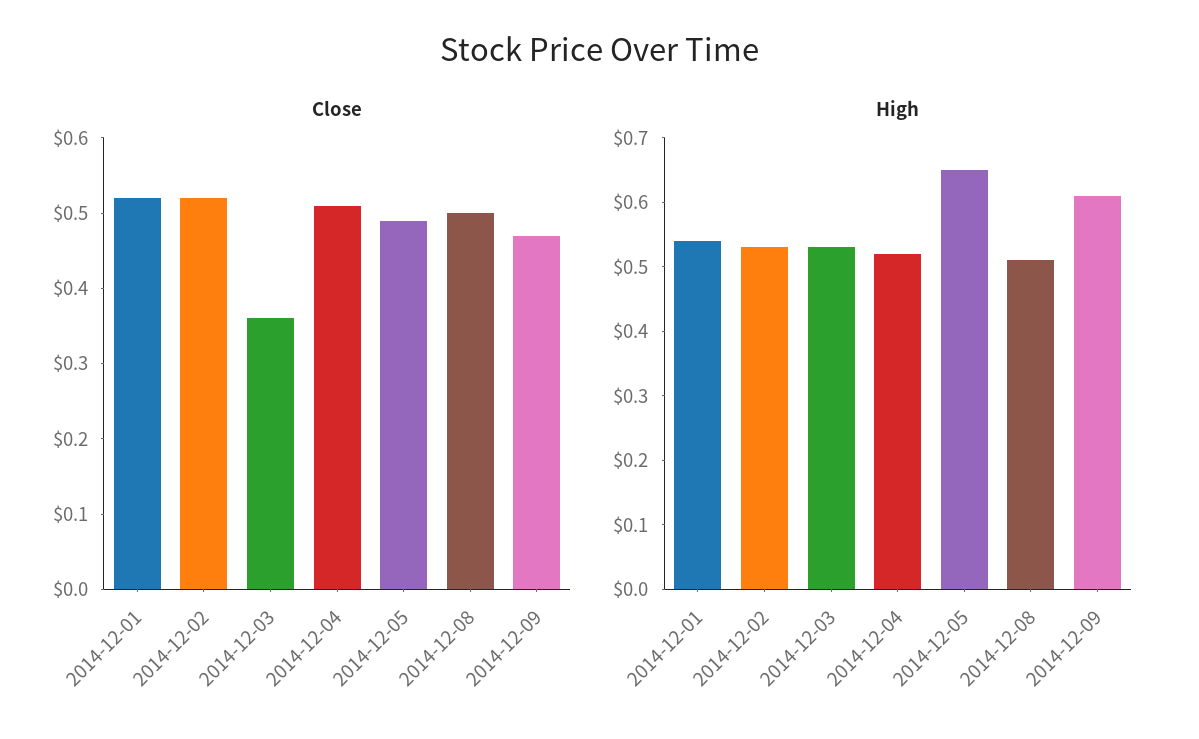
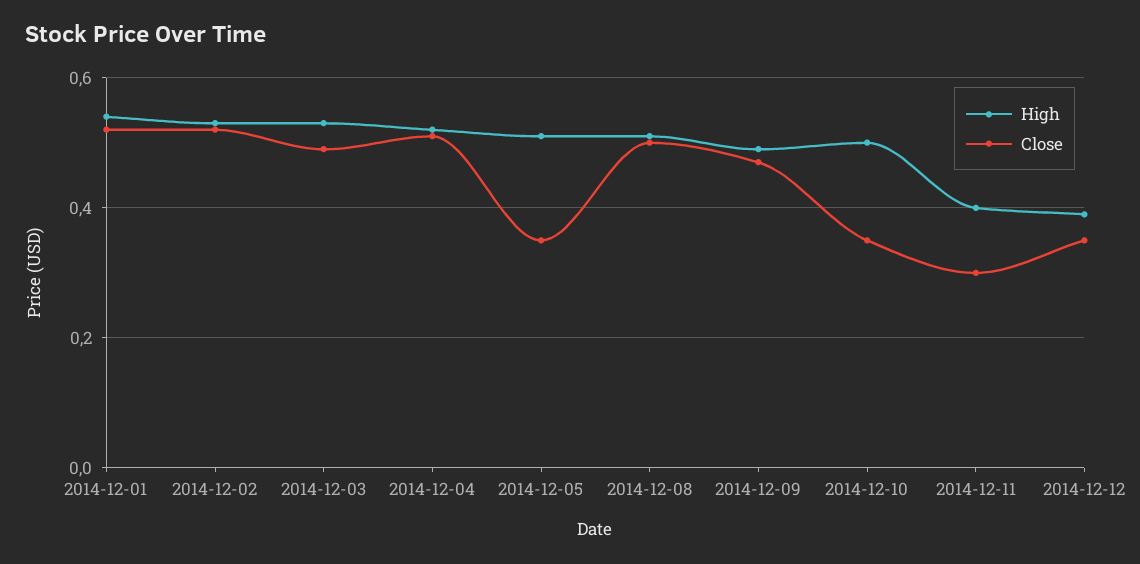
Close, 2014-12-03: 0.35 -> 0.5
Close, 2014-12-05: 0.5 -> 0.35
High, 2014-12-05: 0.65 -> 0.5
High, 2014-12-09: 0.6 -> 0.5
High, 2014-12-10: none -> 0.5
Close, 2014-12-10: none -> 0.35
High, 2014-12-11: none -> 0.4
Close, 2014-12-11: none -> 0.3
High, 2014-12-12: none -> 0.4
Close, 2014-12-12: none -> 0.35

